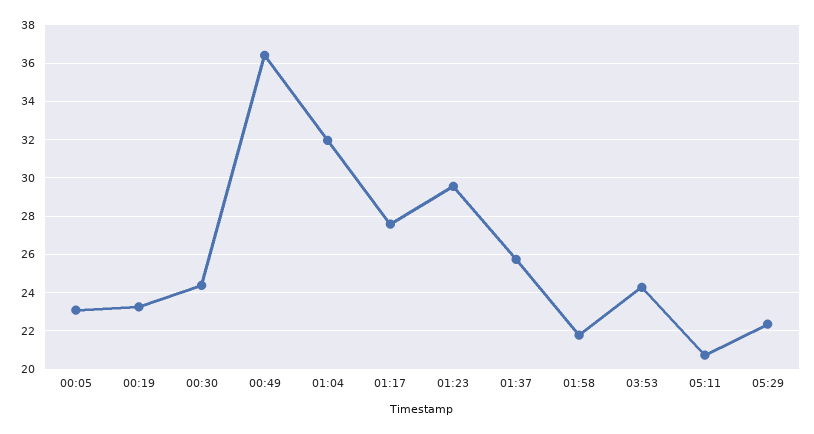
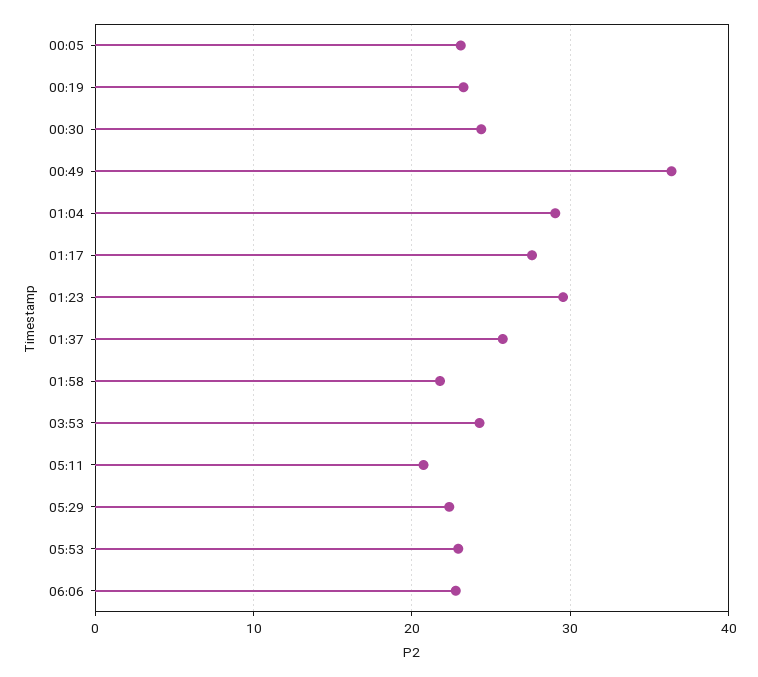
01:04: 32 -> 29
05:53: none -> 23
06:06: none -> 23

